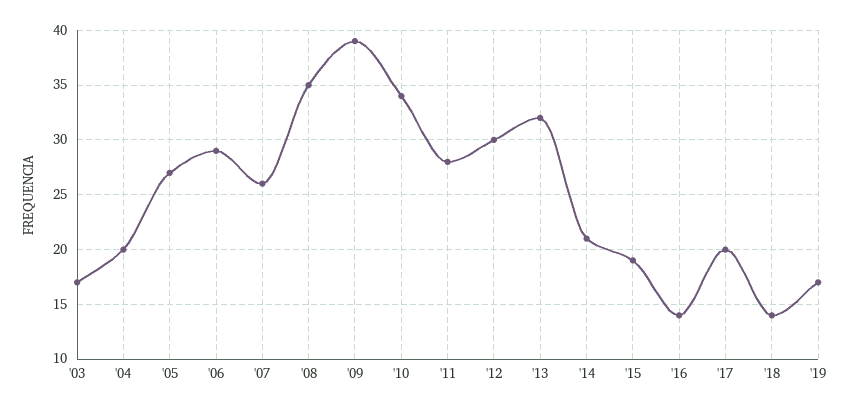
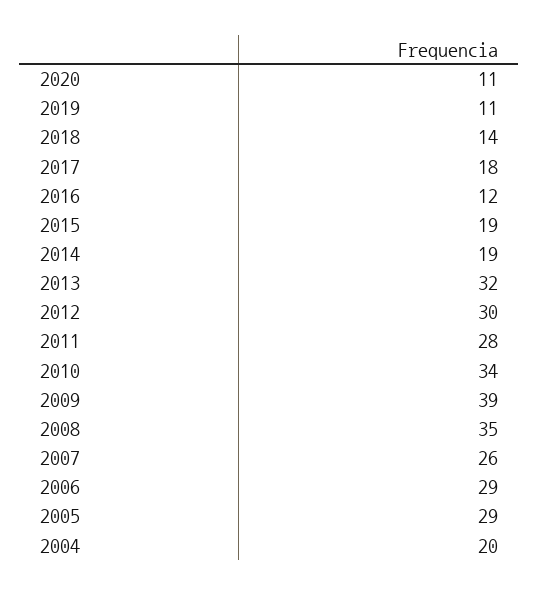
'03: 17 -> none
'05: 27 -> 29
'14: 21 -> 19
'16: 14 -> 12
'17: 20 -> 18
'19: 17 -> 11
2020: none -> 11

